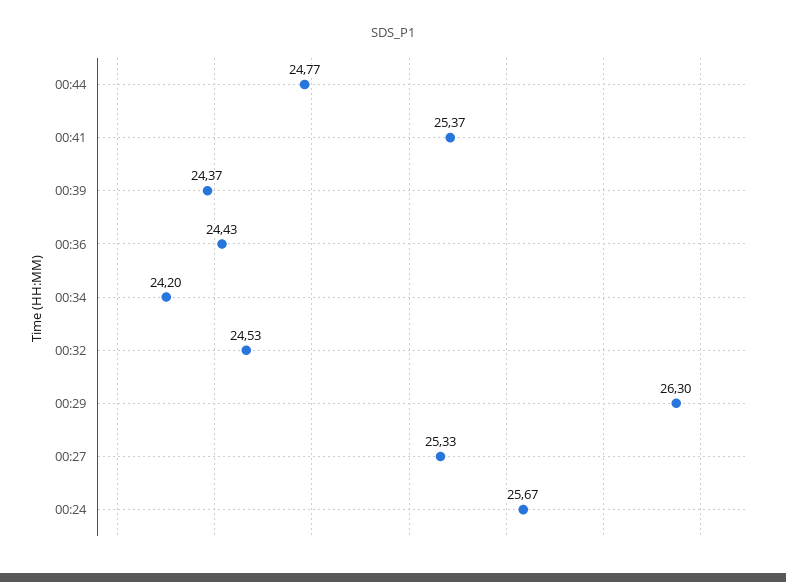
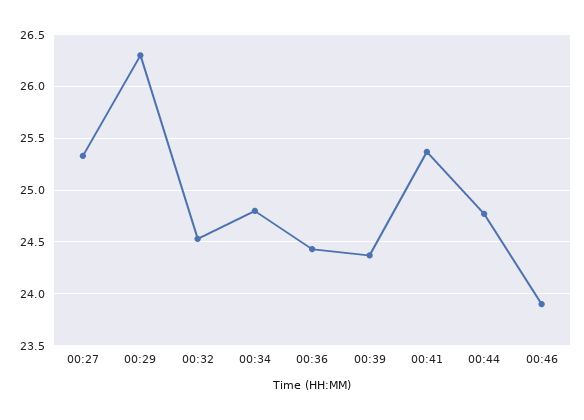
00:34: 24.2 -> 24.8
00:24: 25.67 -> none
00:46: none -> 23.9

